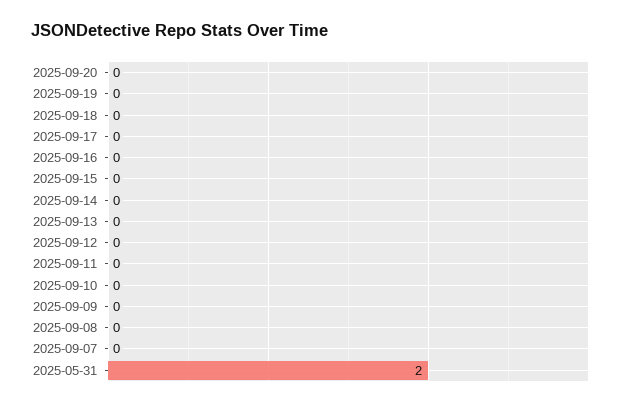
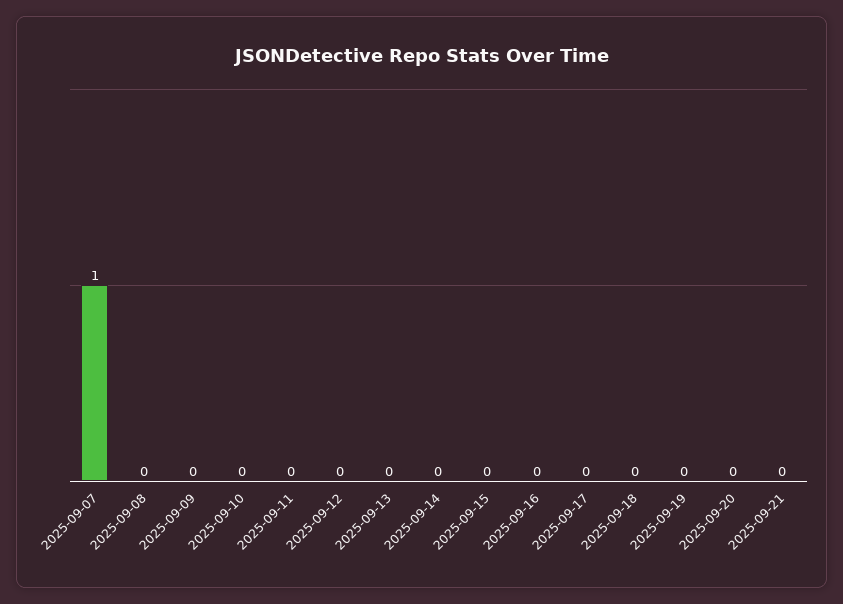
2025-09-07: 0 -> 1
2025-05-31: 2 -> none
2025-09-21: none -> 0

